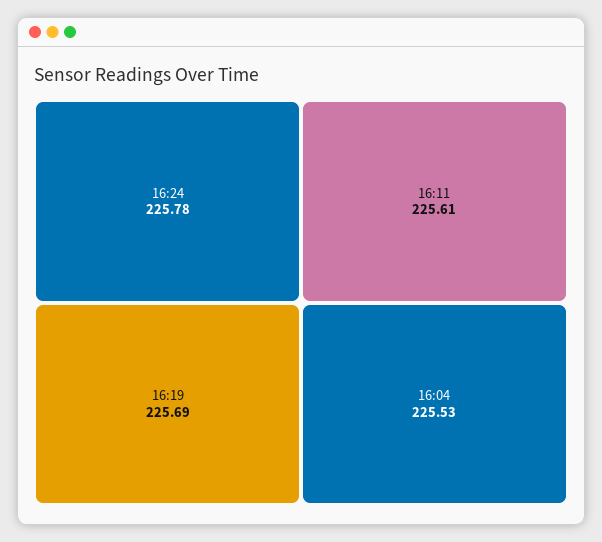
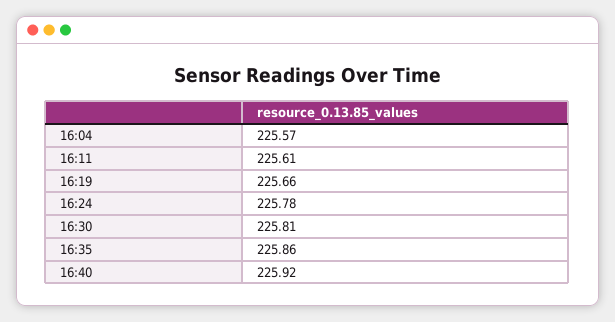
16:19: 225.69 -> 225.66
16:04: 225.53 -> 225.57
16:30: none -> 225.81
16:35: none -> 225.86
16:40: none -> 225.92

